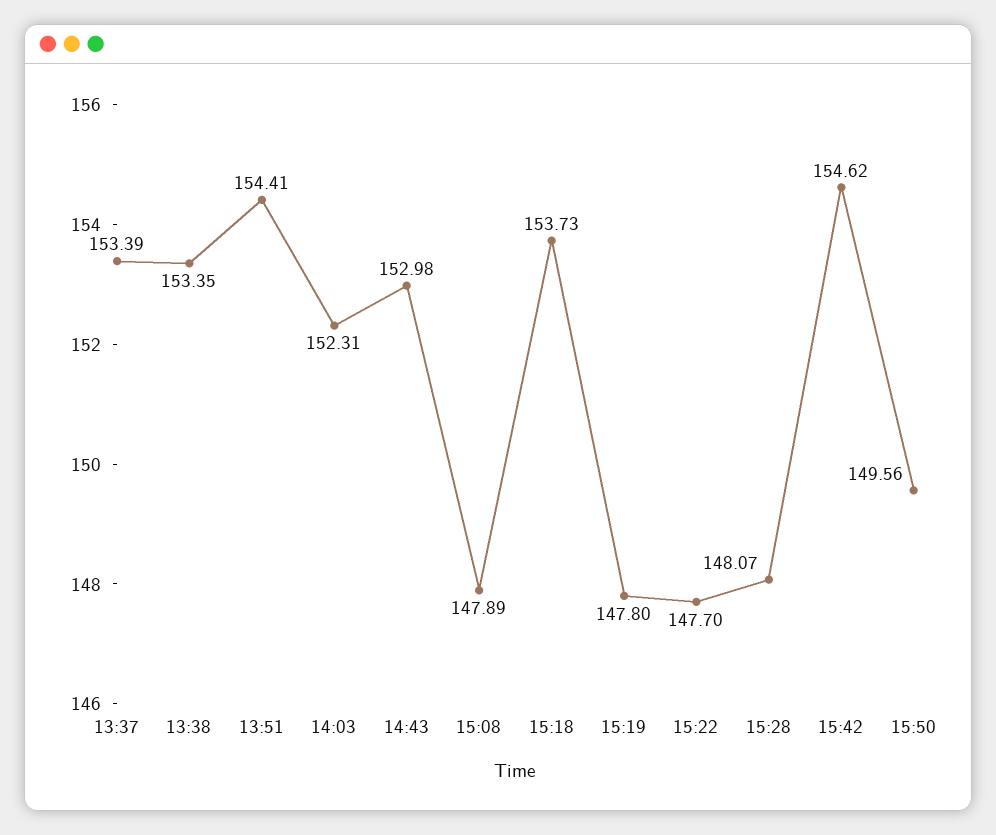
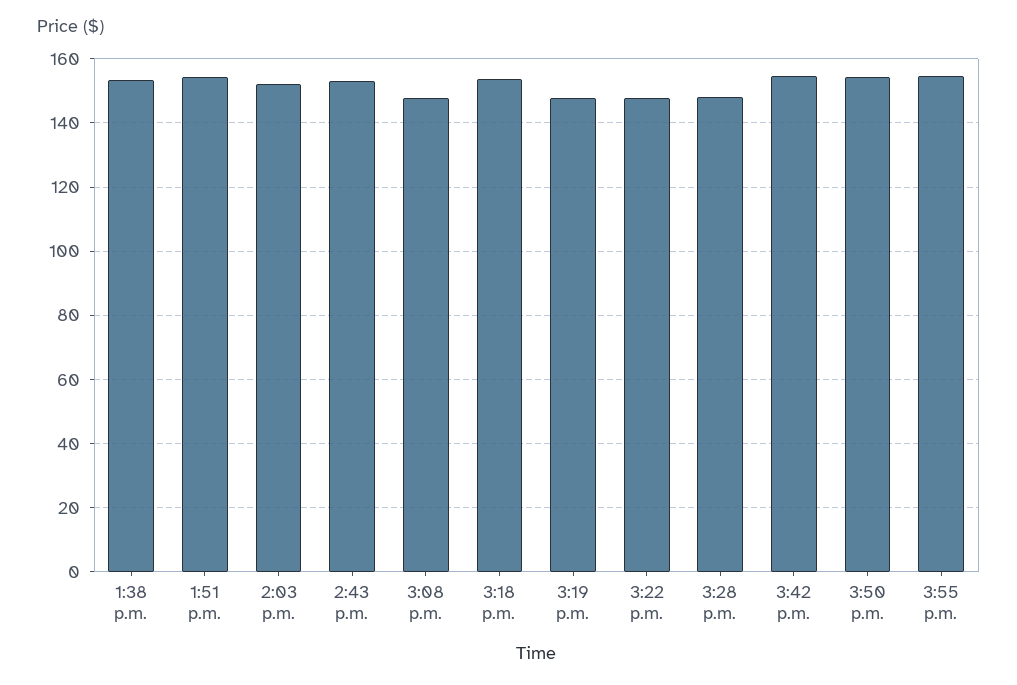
13:37: 153.39 -> none
15:50: 149.56 -> 154
3:55 p.m.: none -> 154

